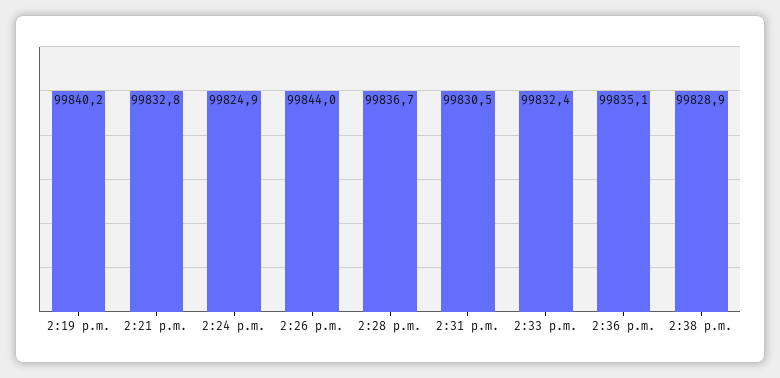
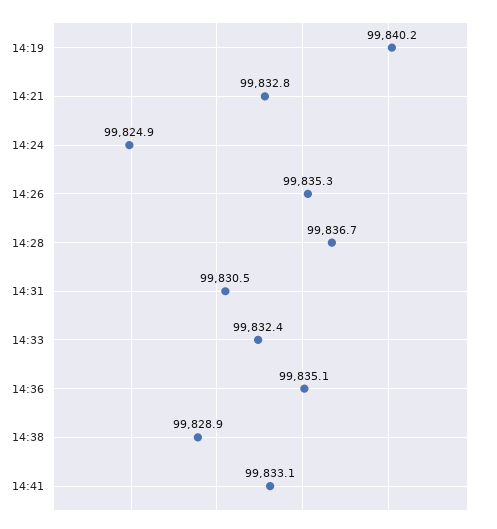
2:26 p.m.: 99844 -> 99835.3
14:41: none -> 99833.1

